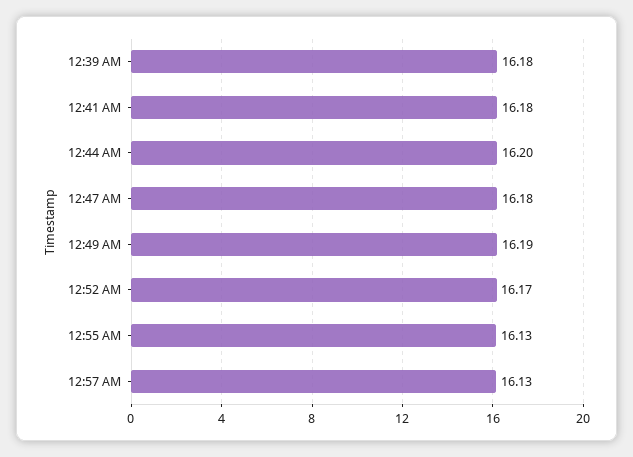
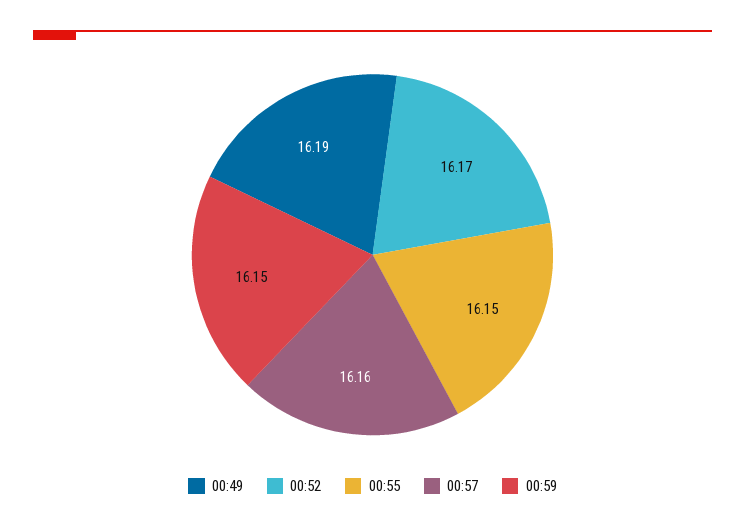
12:39 AM: 16.18 -> none
12:41 AM: 16.18 -> none
12:44 AM: 16.2 -> none
12:47 AM: 16.18 -> none
12:55 AM: 16.13 -> 16.15
12:57 AM: 16.13 -> 16.16
00:59: none -> 16.15

